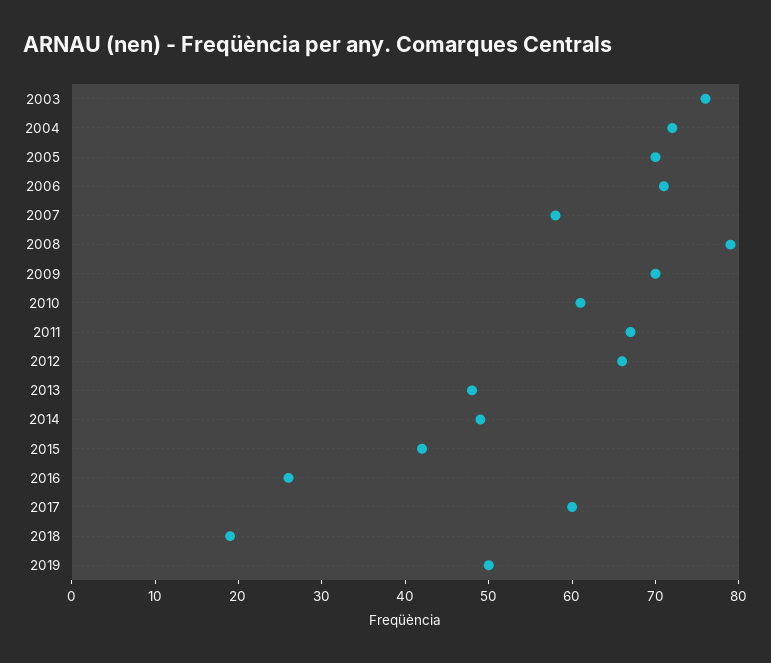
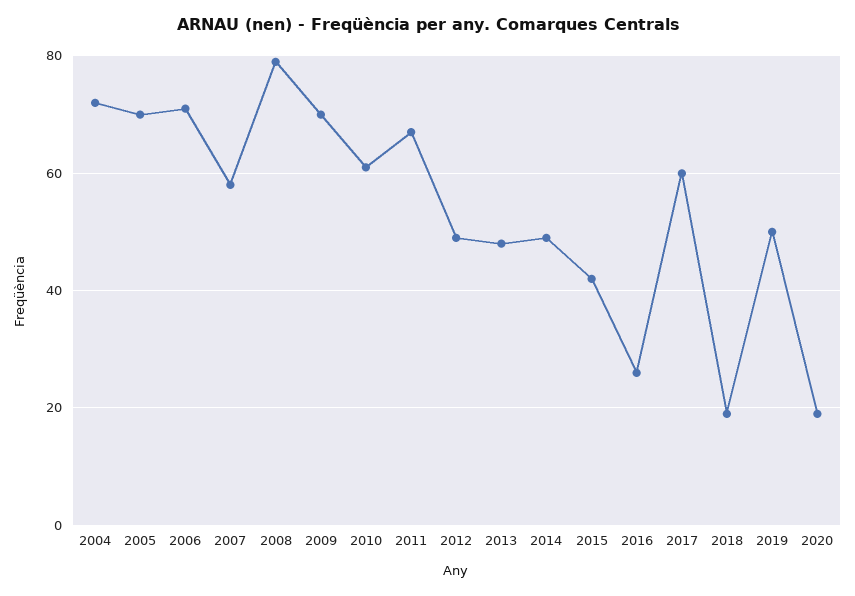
2003: 76 -> none
2012: 66 -> 50
2020: none -> 20

